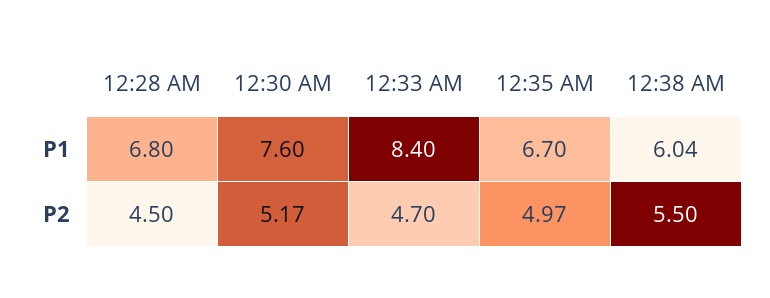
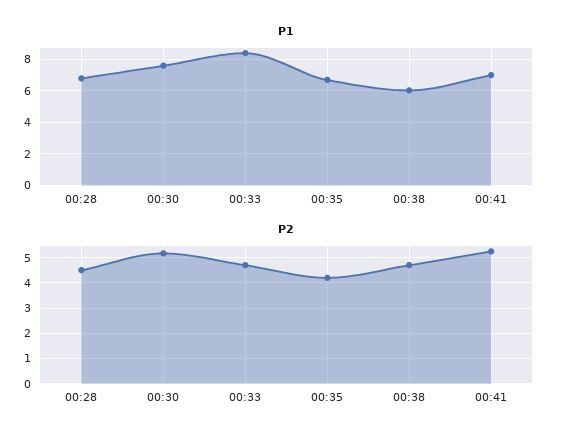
P2, 12:35 AM: 4.97 -> 4.25
P2, 12:38 AM: 5.5 -> 4.75
P1, 00:41: none -> 7
P2, 00:41: none -> 5.25

